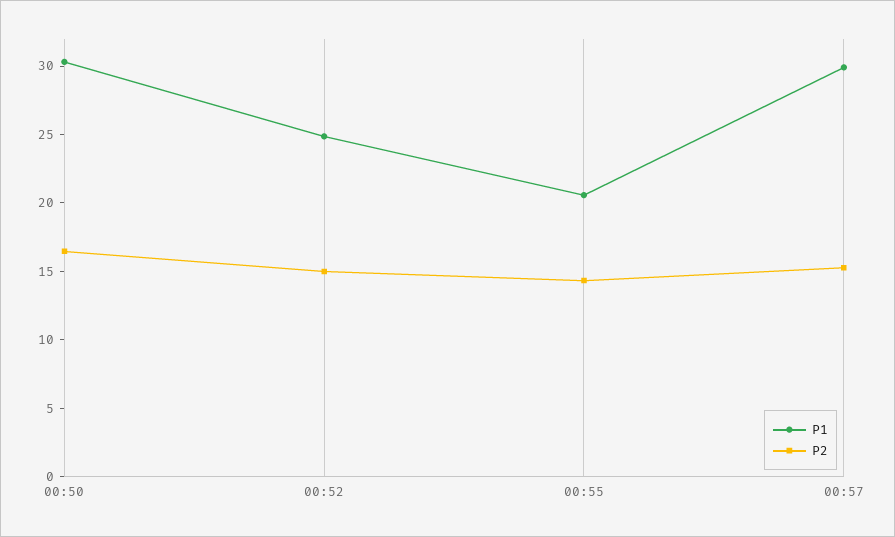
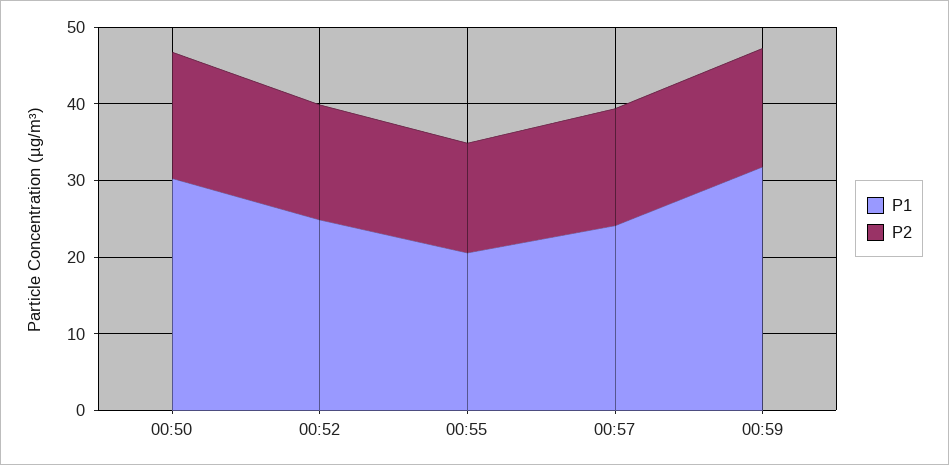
P1, 00:57: 30 -> 24
P1, 00:59: none -> 32
P2, 00:59: none -> 16

